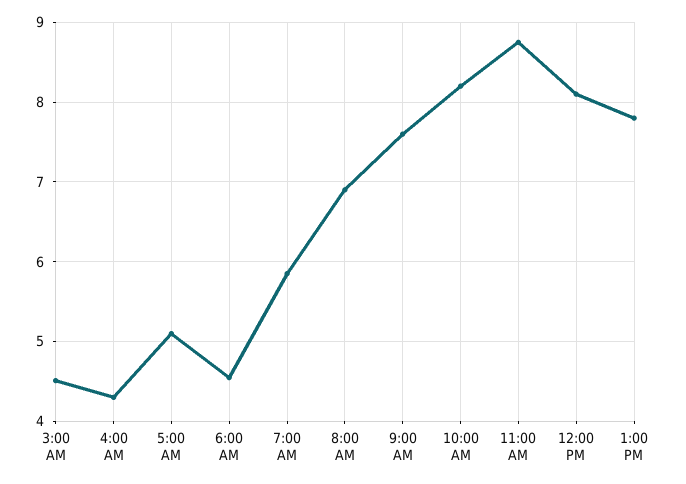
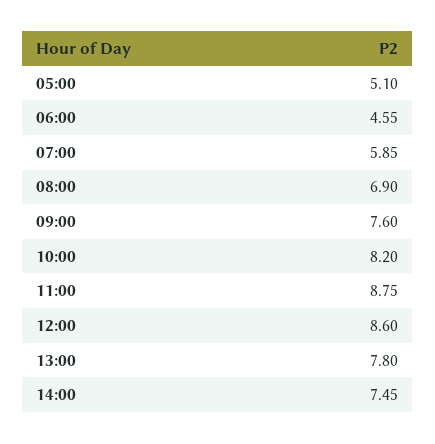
3:00 AM: 4.5 -> none
4:00 AM: 4.3 -> none
12:00 PM: 8.1 -> 8.6
14:00: none -> 7.45

